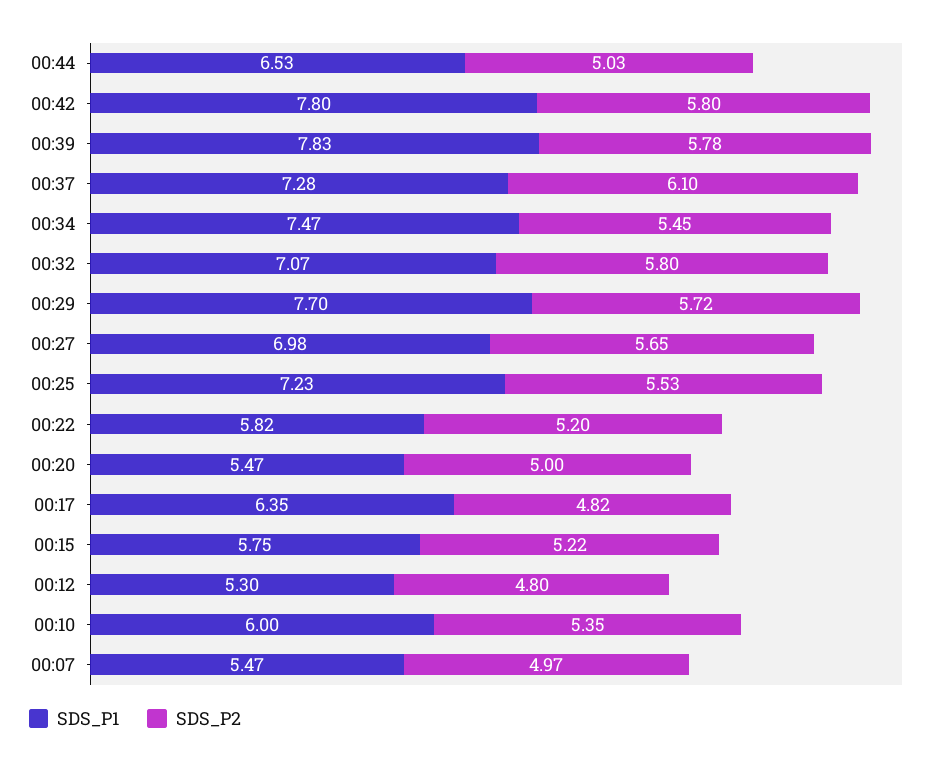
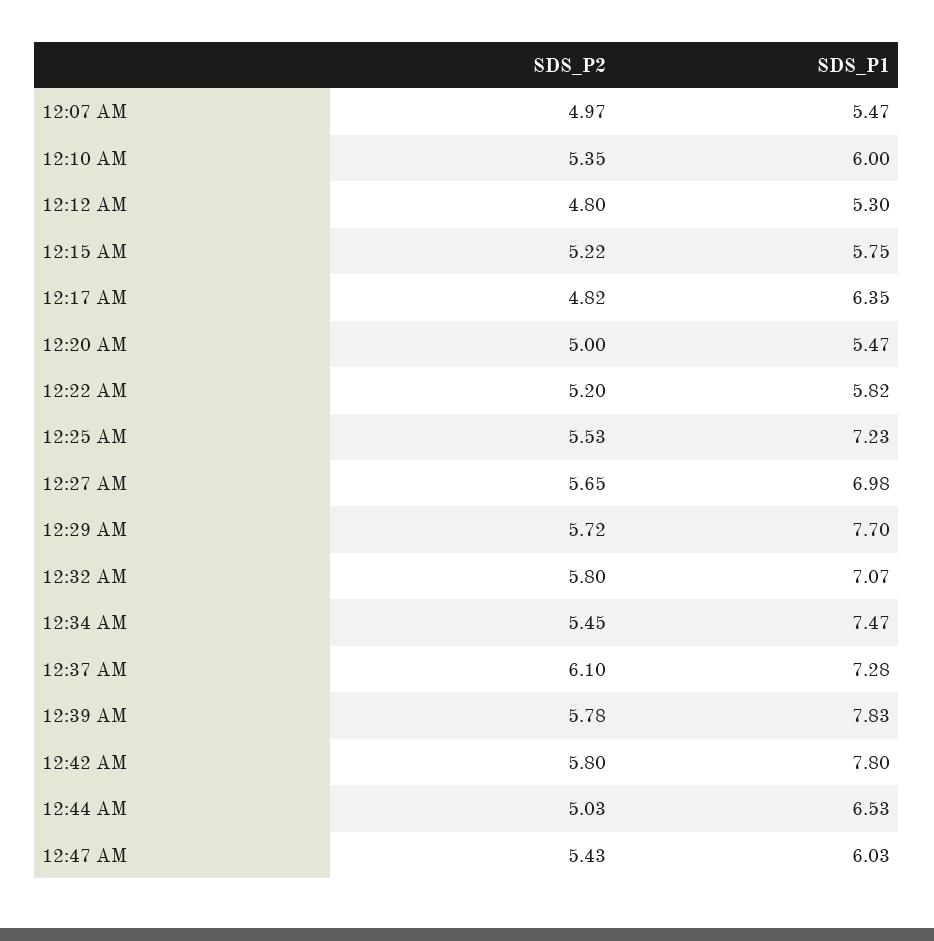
SDS_P2, 12:47 AM: none -> 5.43
SDS_P1, 12:47 AM: none -> 6.03

